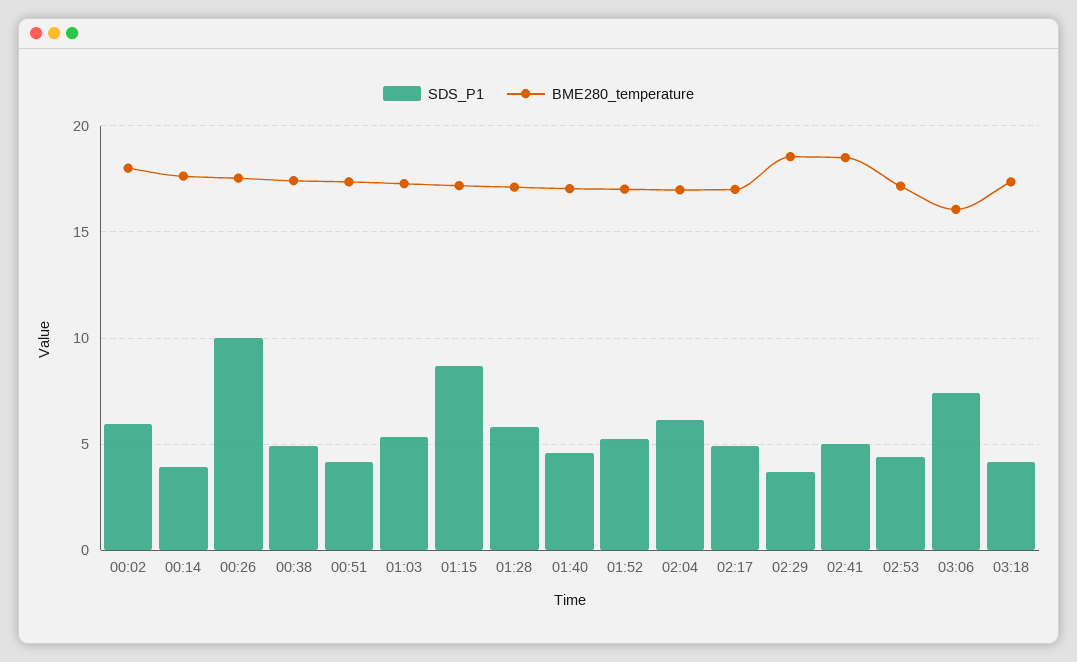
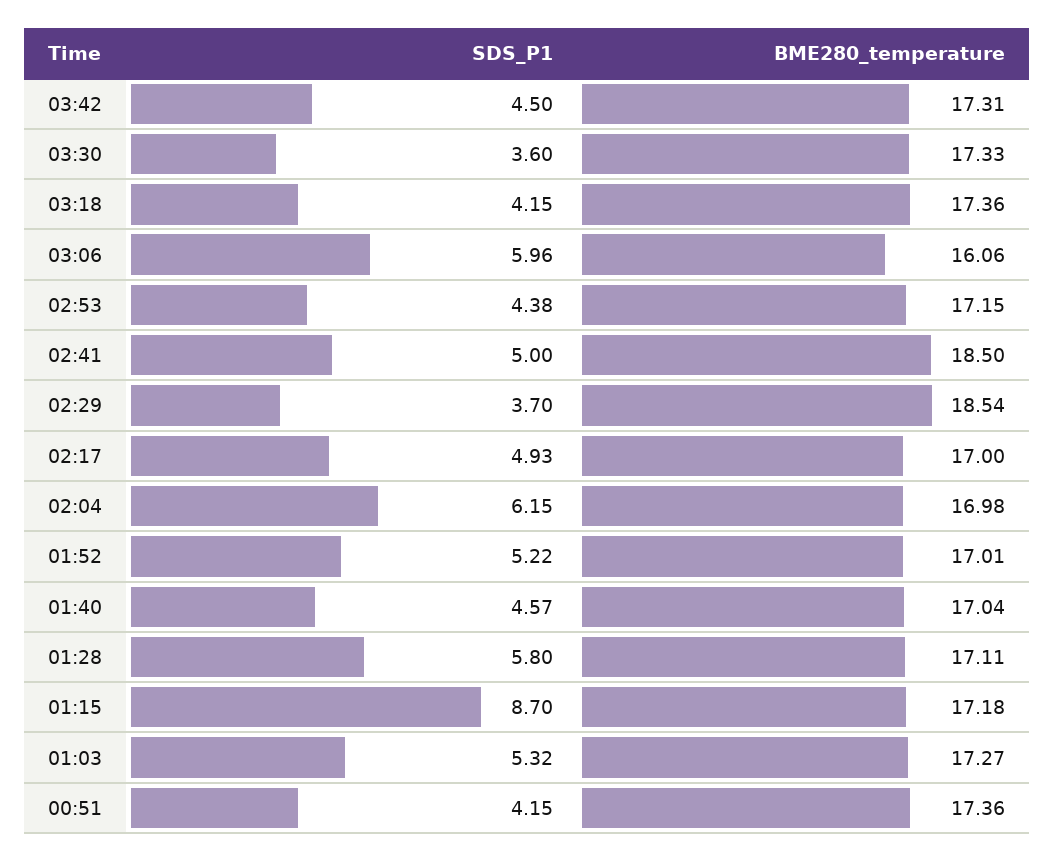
SDS_P1, 00:02: 6 -> none
BME280_temperature, 00:02: 18 -> none
SDS_P1, 00:14: 4 -> none
BME280_temperature, 00:14: 17.5 -> none
SDS_P1, 00:26: 10 -> none
BME280_temperature, 00:26: 17.5 -> none
SDS_P1, 00:38: 5 -> none
BME280_temperature, 00:38: 17.5 -> none
SDS_P1, 03:06: 7.5 -> 5.96
SDS_P1, 03:42: none -> 4.5
BME280_temperature, 03:42: none -> 17.31
SDS_P1, 03:30: none -> 3.6
BME280_temperature, 03:30: none -> 17.33

